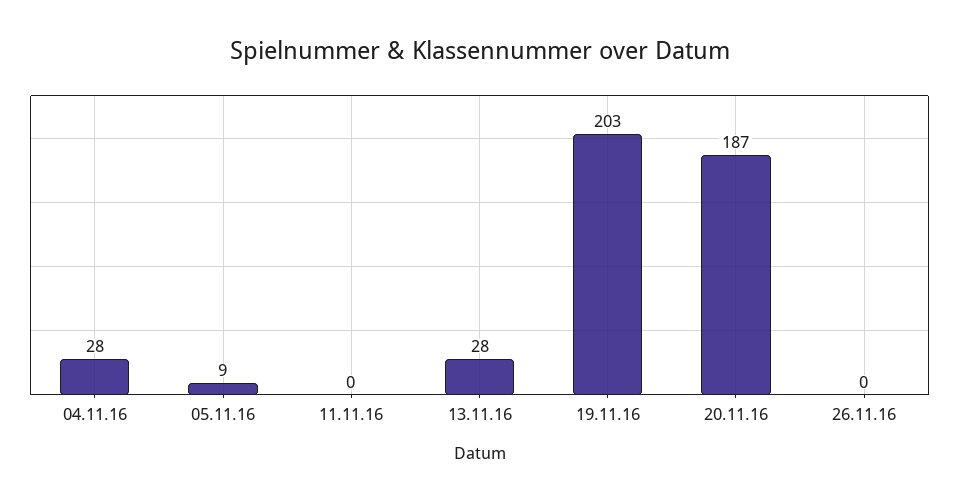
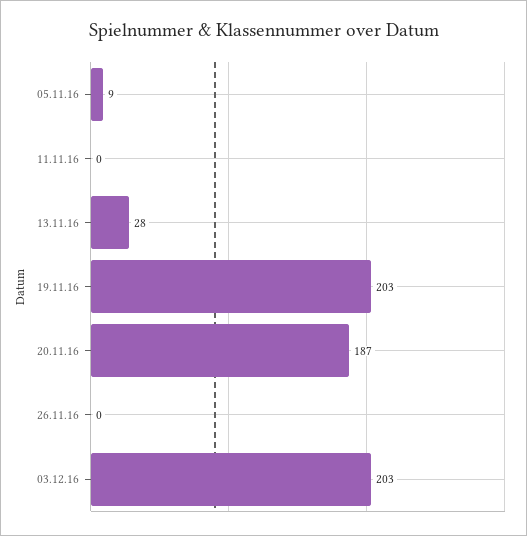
04.11.16: 28 -> none
03.12.16: none -> 203

